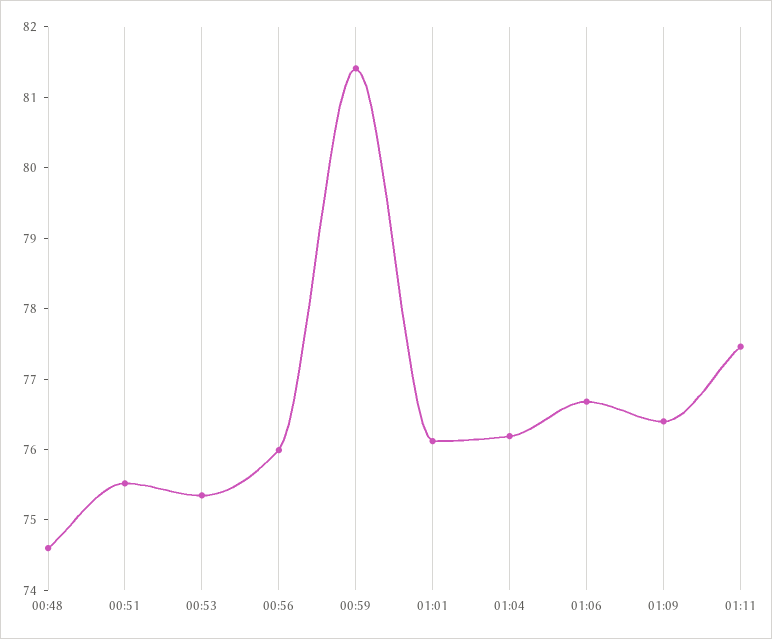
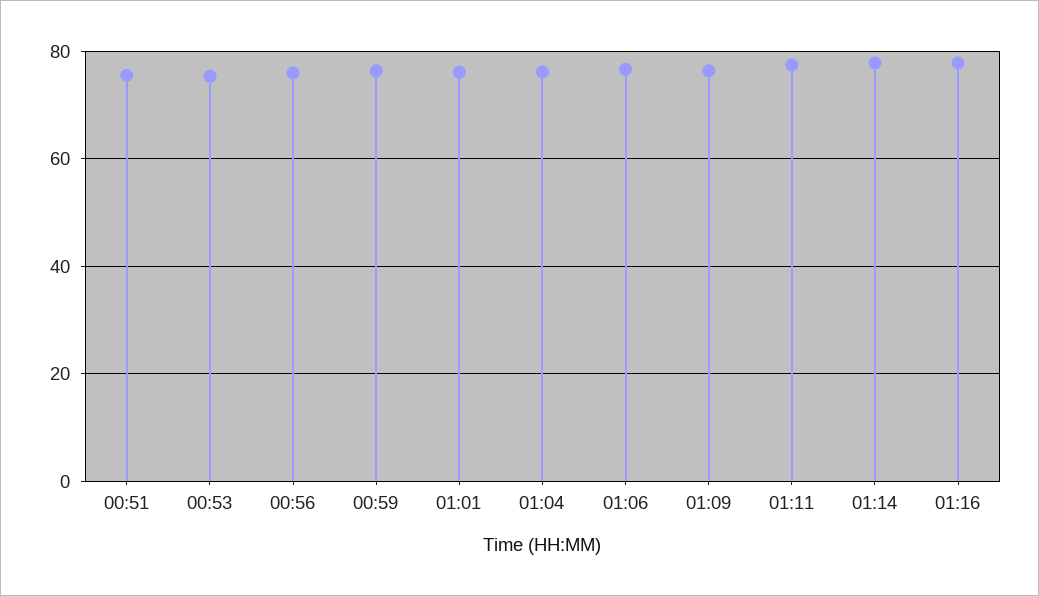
00:48: 74.6 -> none
00:59: 81.4 -> 76
01:14: none -> 78
01:16: none -> 78

